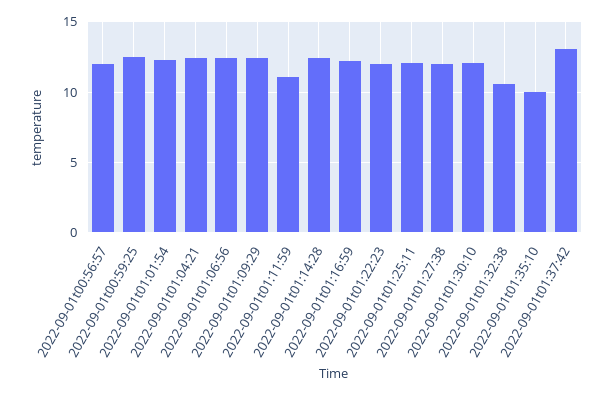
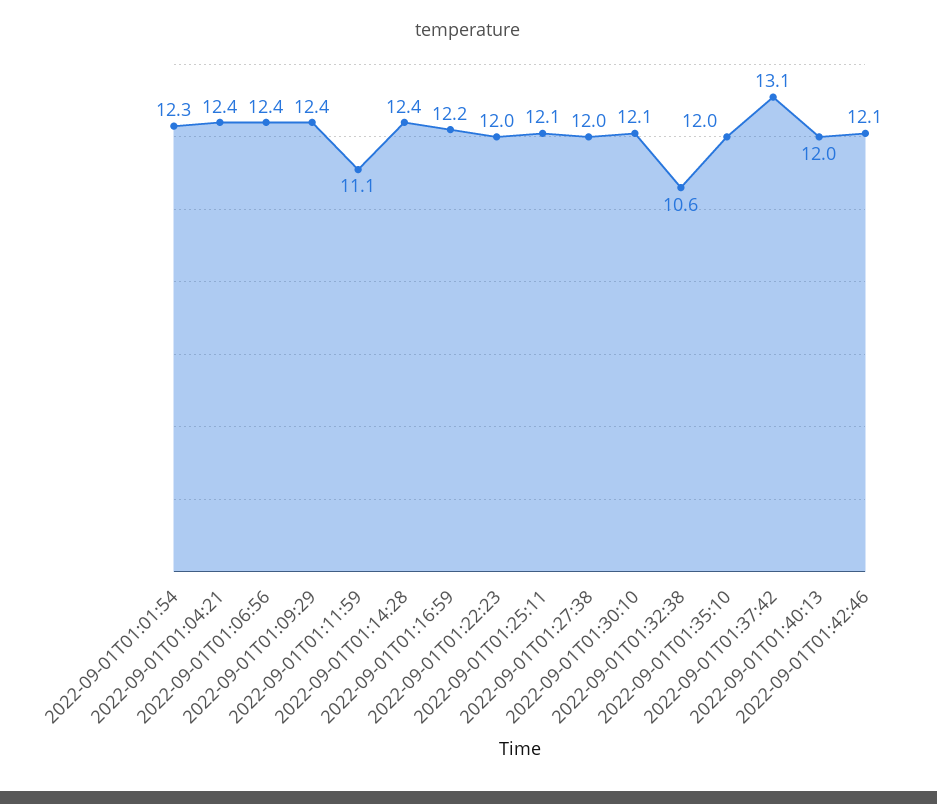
2022-09-01t00:56:57: 12 -> none
2022-09-01t00:59:25: 12.5 -> none
2022-09-01t01:35:10: 10 -> 12
2022-09-01T01:40:13: none -> 12
2022-09-01T01:42:46: none -> 12.1

